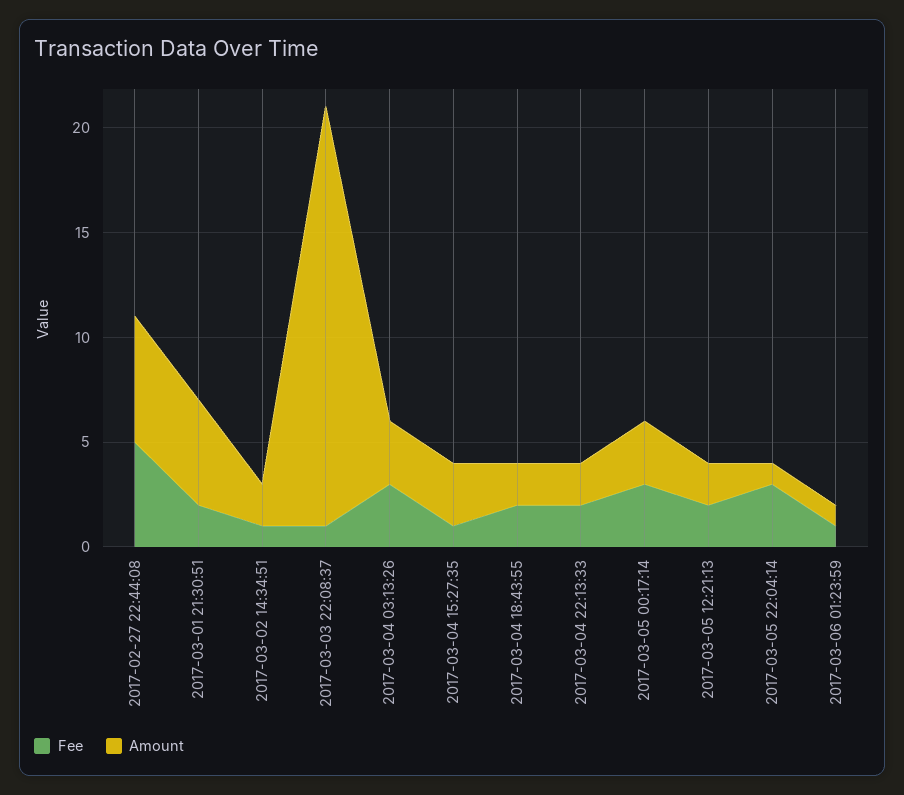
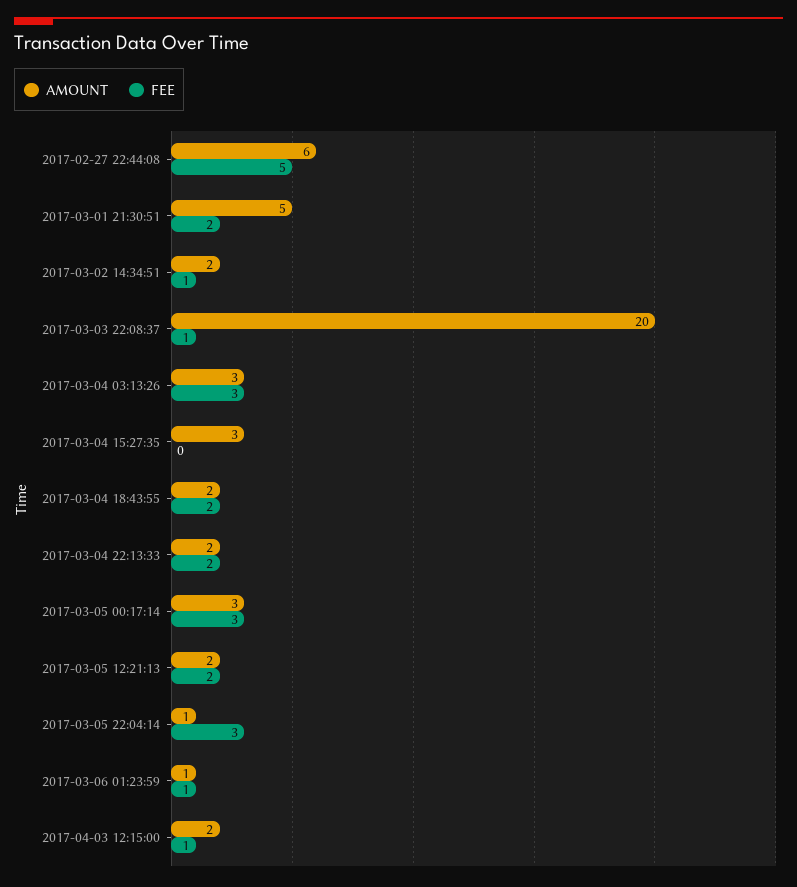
Fee, 2017-03-04 15:27:35: 1 -> 0
Amount, 2017-04-03 12:15:00: none -> 2
Fee, 2017-04-03 12:15:00: none -> 1

